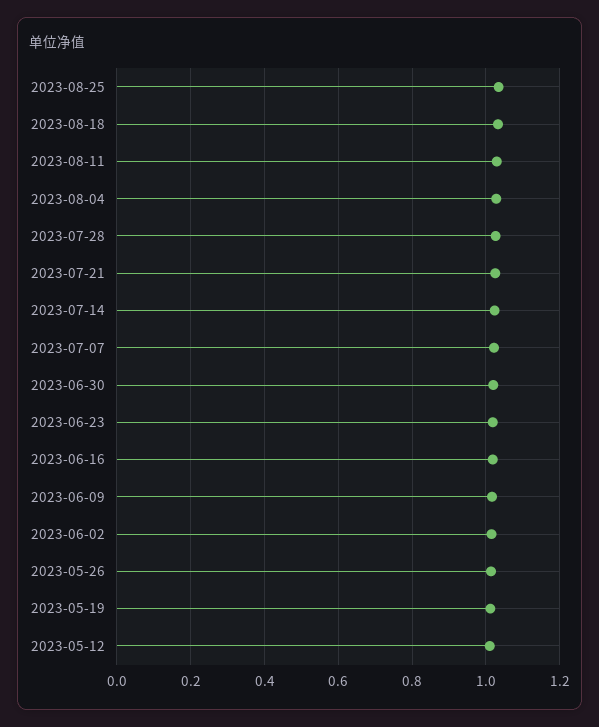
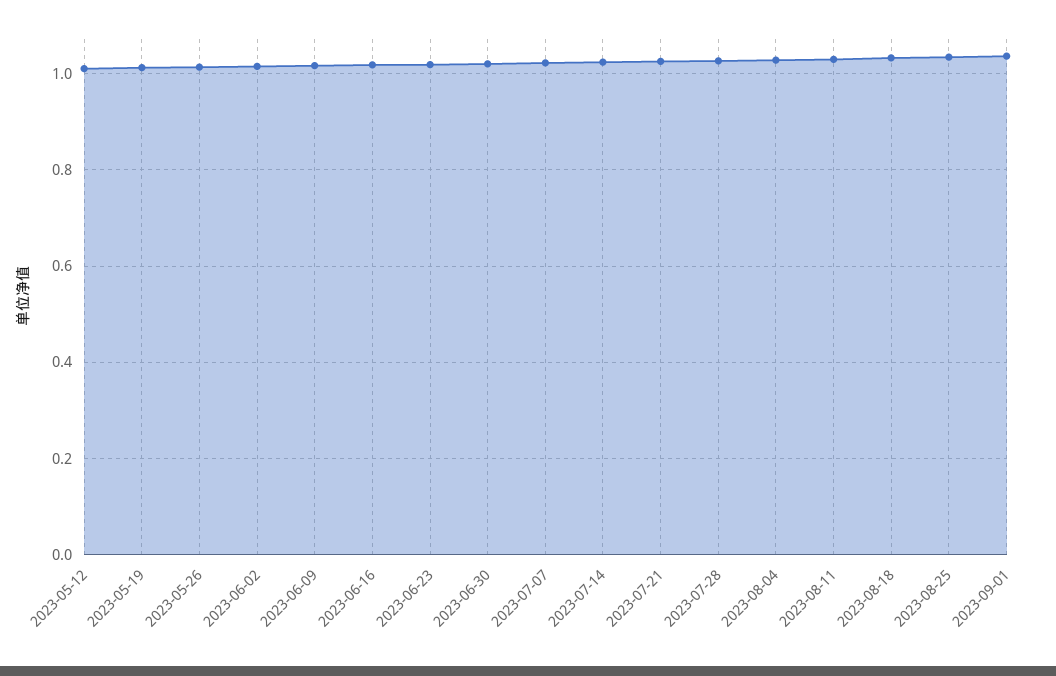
2023-09-01: none -> 1.04

